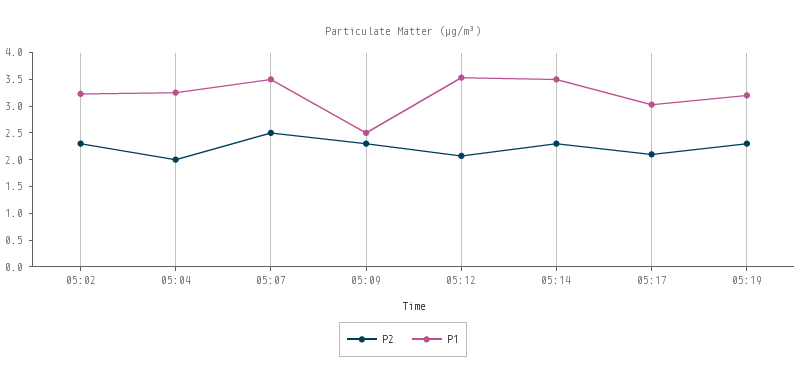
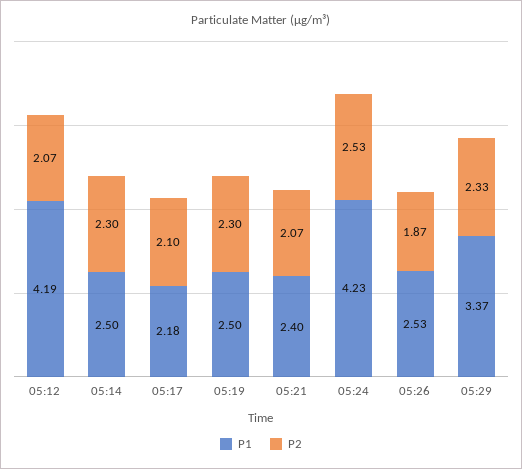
P2, 05:02: 2.25 -> none
P1, 05:02: 3.25 -> none
P2, 05:04: 2 -> none
P1, 05:04: 3.25 -> none
P2, 05:07: 2.5 -> none
P1, 05:07: 3.5 -> none
P2, 05:09: 2.25 -> none
P1, 05:09: 2.5 -> none
P1, 05:12: 3.5 -> 4.19
P1, 05:14: 3.5 -> 2.5
P1, 05:17: 3 -> 2.18
P1, 05:19: 3.25 -> 2.5
P1, 05:21: none -> 2.4
P2, 05:21: none -> 2.07
P1, 05:24: none -> 4.23
P2, 05:24: none -> 2.53
P1, 05:26: none -> 2.53
P2, 05:26: none -> 1.87
P1, 05:29: none -> 3.37
P2, 05:29: none -> 2.33

